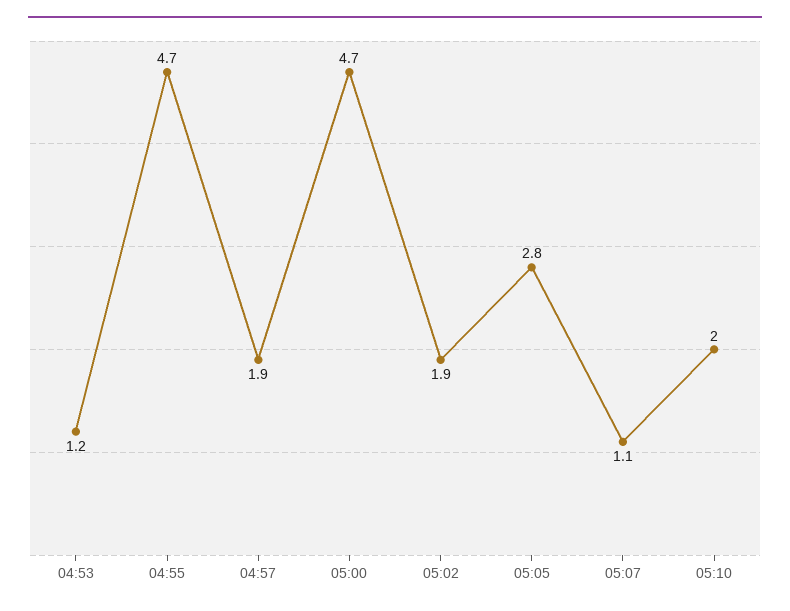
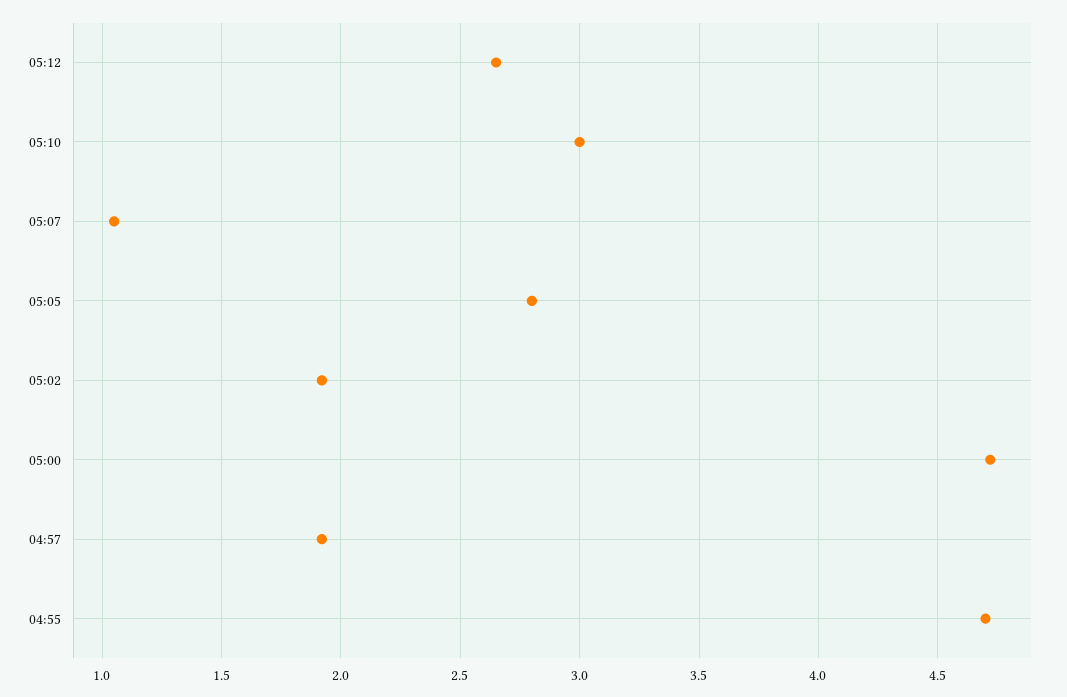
04:53: 1.2 -> none
05:10: 2 -> 3
05:12: none -> 2.65

